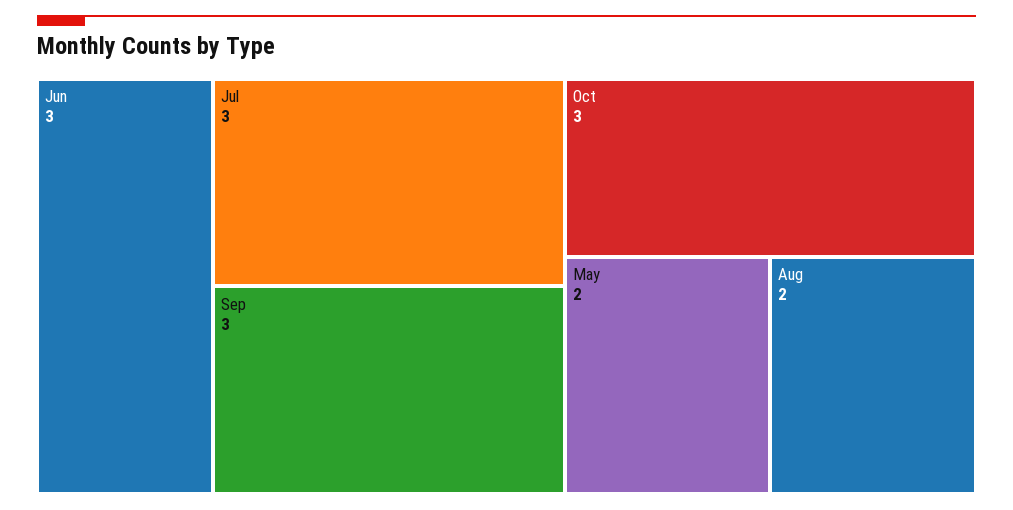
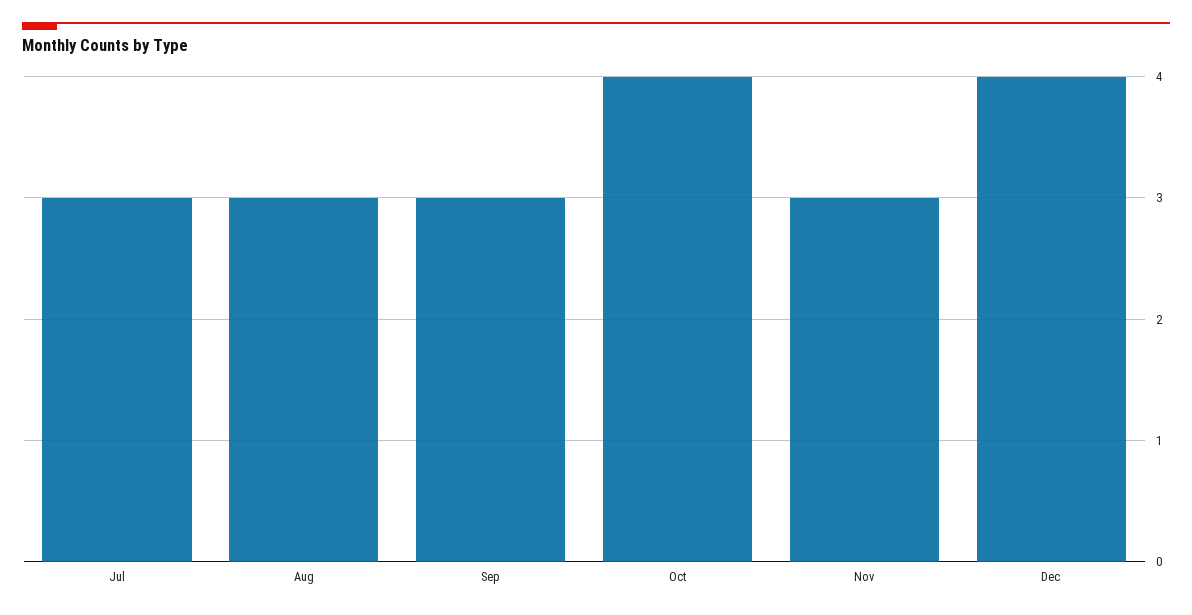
Jun: 3 -> none
Oct: 3 -> 4
May: 2 -> none
Aug: 2 -> 3
Nov: none -> 3
Dec: none -> 4

